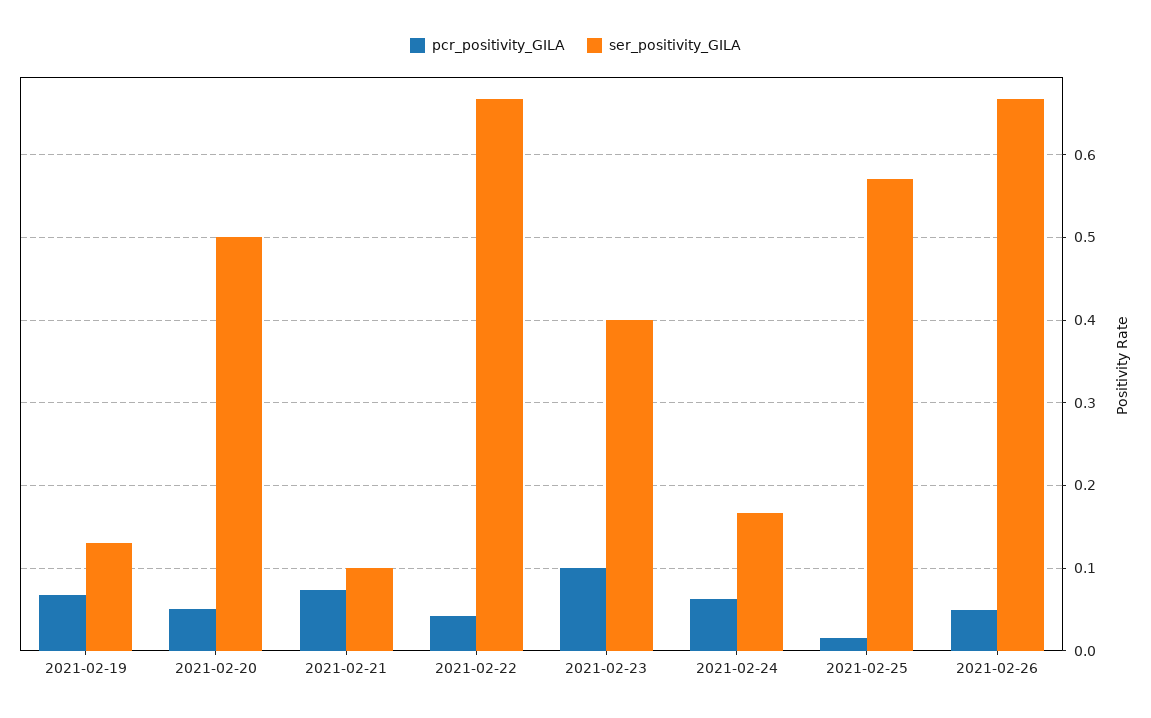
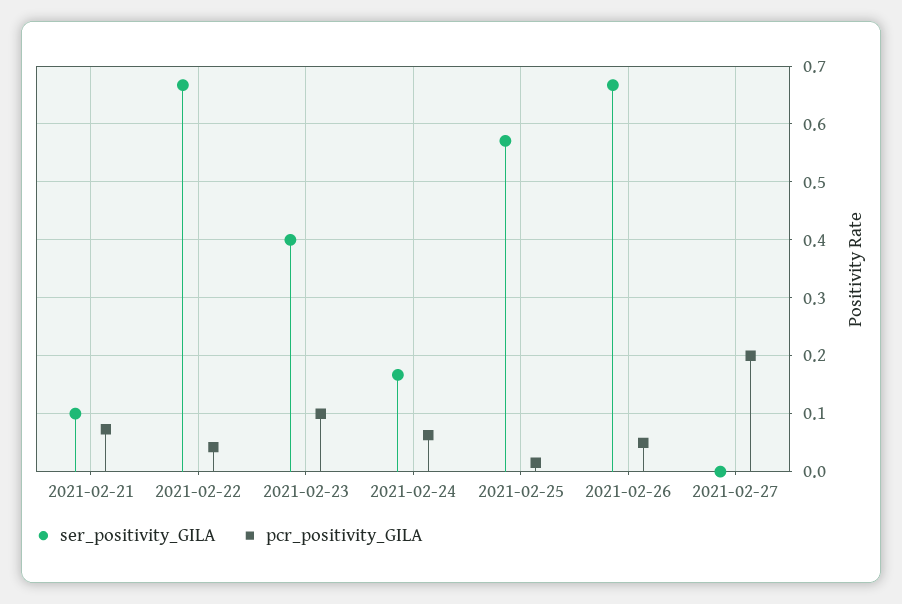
pcr_positivity_GILA, 2021-02-19: 0.07 -> none
ser_positivity_GILA, 2021-02-19: 0.13 -> none
pcr_positivity_GILA, 2021-02-20: 0.05 -> none
ser_positivity_GILA, 2021-02-20: 0.5 -> none
ser_positivity_GILA, 2021-02-27: none -> 0
pcr_positivity_GILA, 2021-02-27: none -> 0.2

